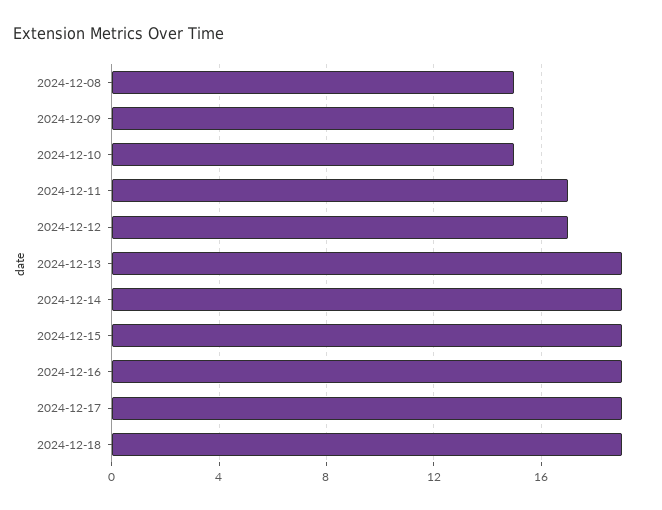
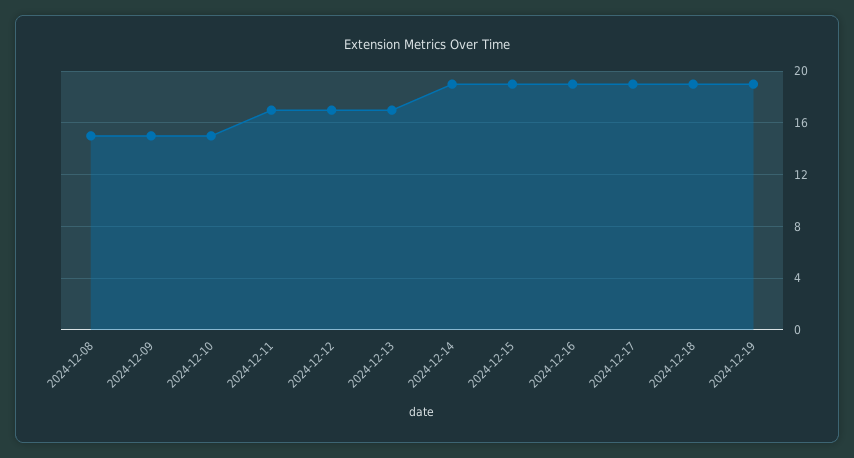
2024-12-13: 19 -> 17
2024-12-19: none -> 19

